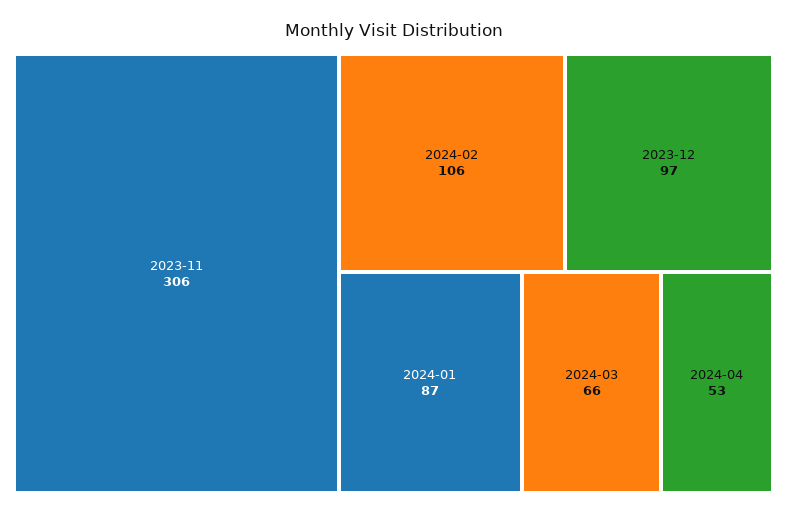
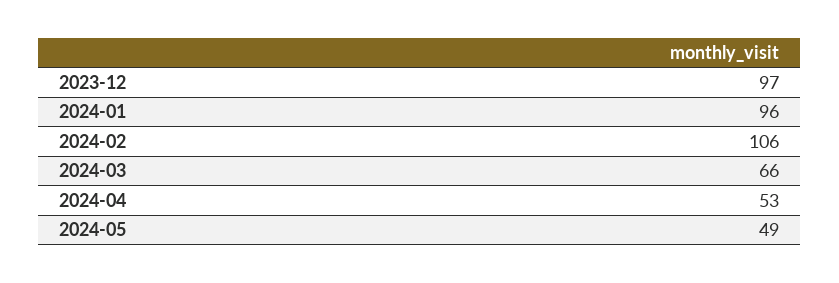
2023-11: 306 -> none
2024-01: 87 -> 96
2024-05: none -> 49

